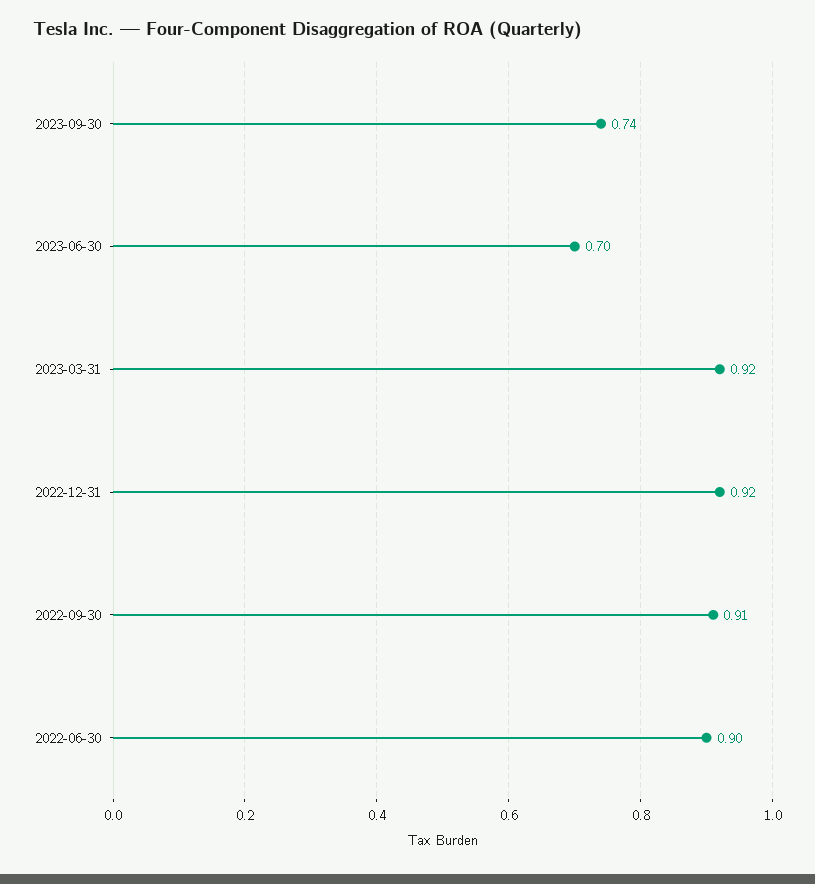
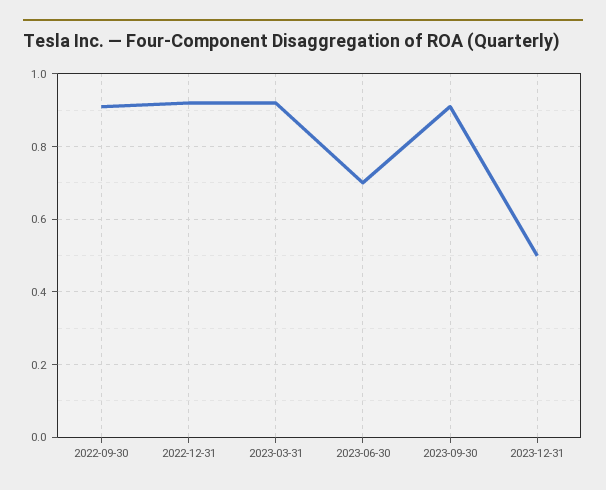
2023-09-30: 0.74 -> 0.9
2022-06-30: 0.9 -> none
2023-12-31: none -> 0.5

